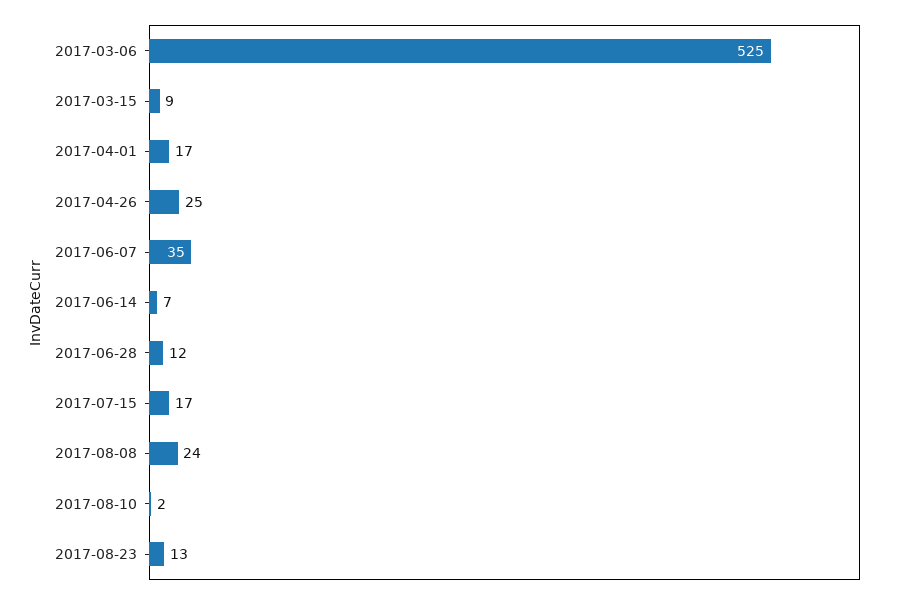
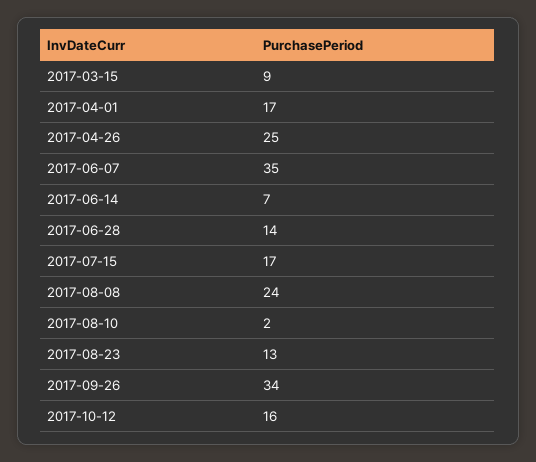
2017-03-06: 525 -> none
2017-06-28: 12 -> 14
2017-09-26: none -> 34
2017-10-12: none -> 16

